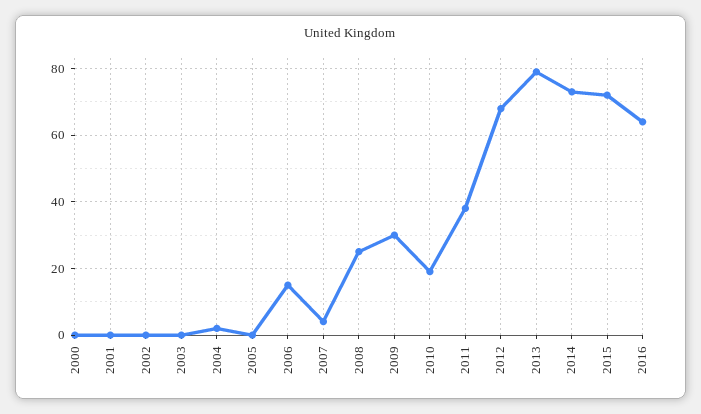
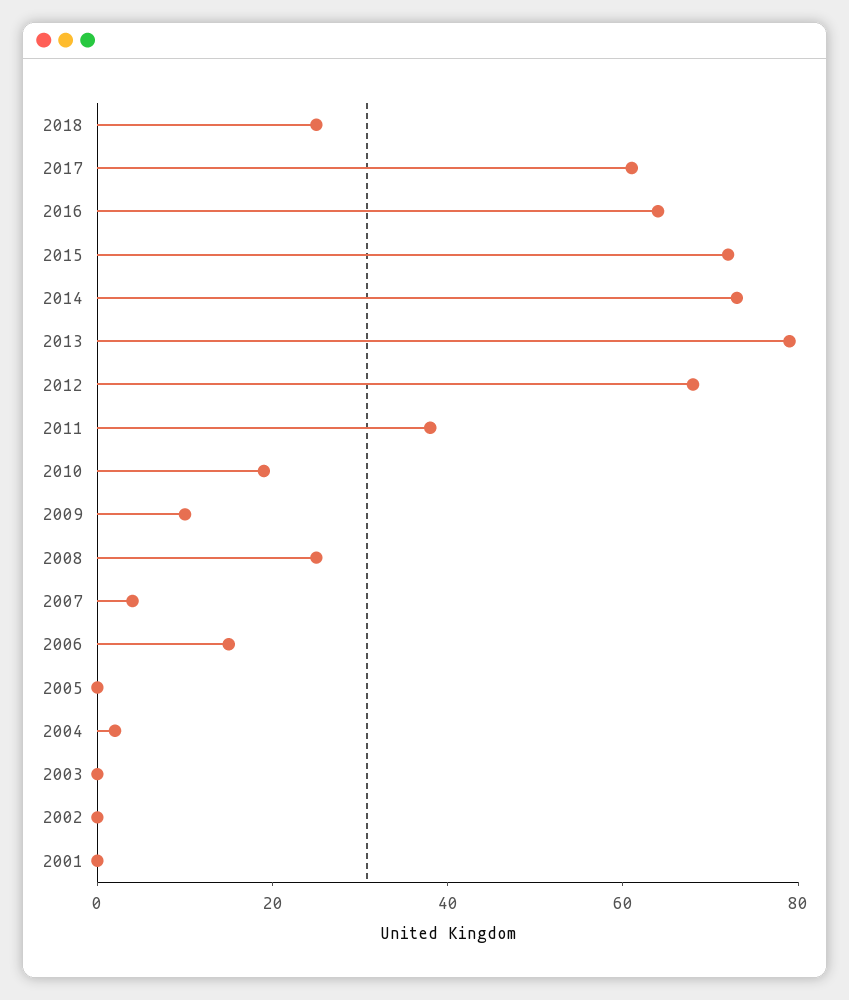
2000: 0 -> none
2009: 30 -> 10
2018: none -> 25
2017: none -> 60

